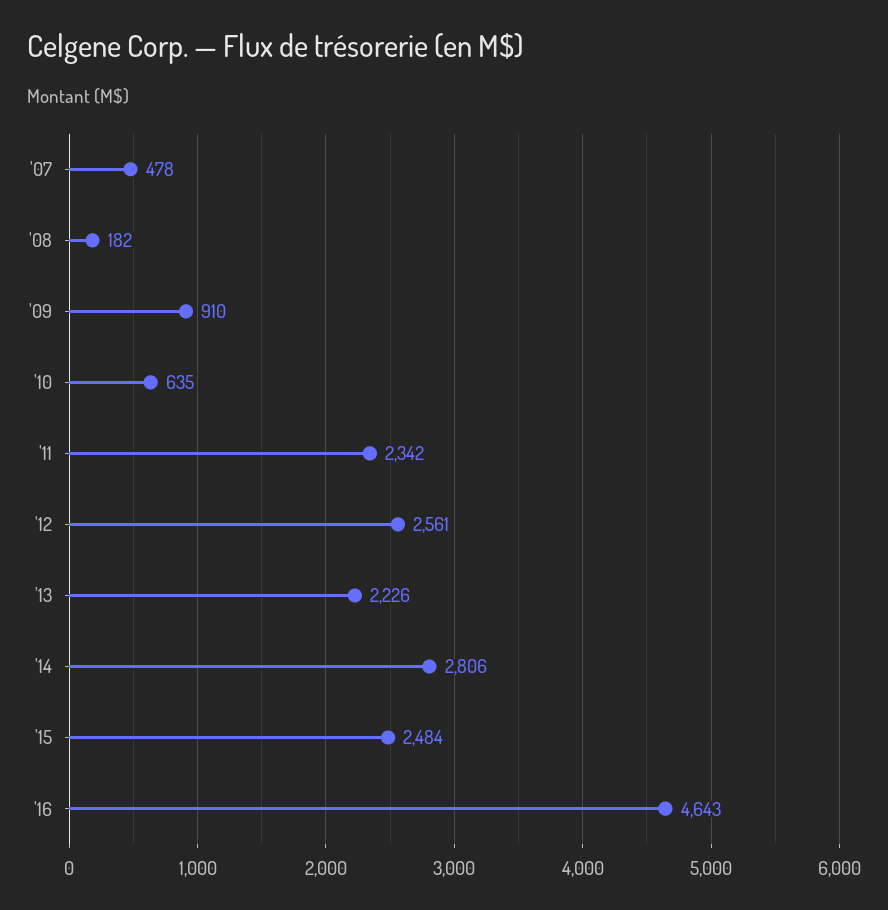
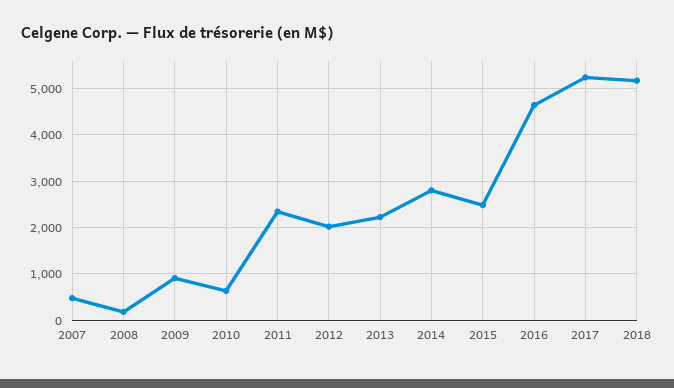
'12: 2561 -> 2000
2017: none -> 5200
2018: none -> 5200

